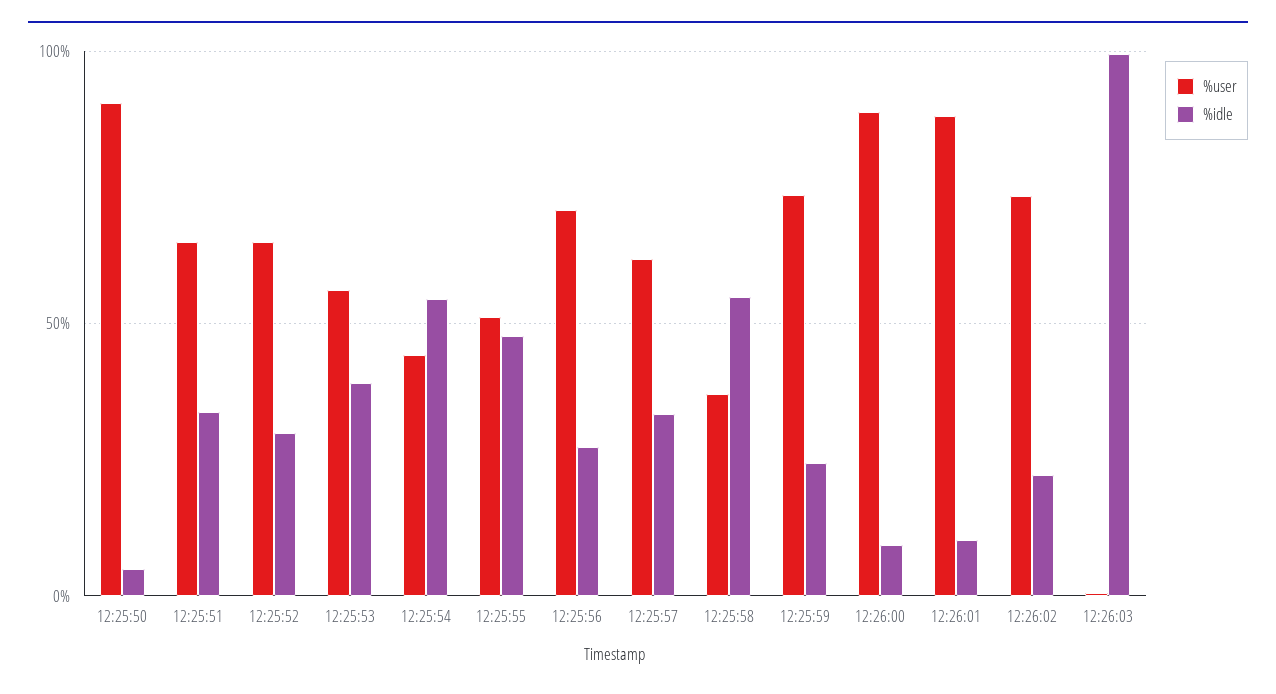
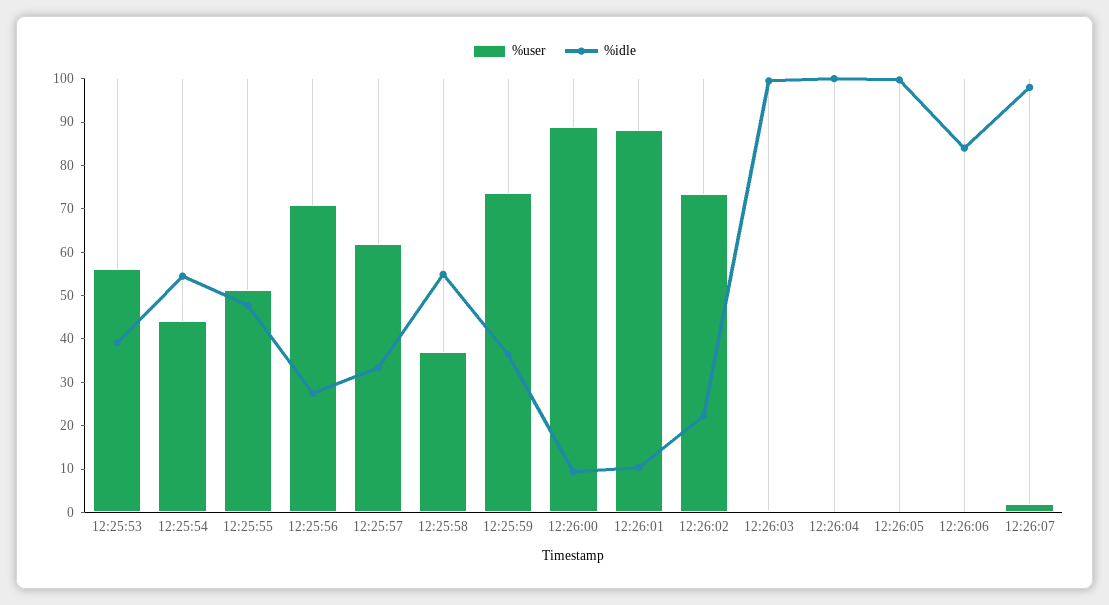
%user, 12:25:50: 90 -> none
%idle, 12:25:50: 5 -> none
%user, 12:25:51: 65 -> none
%idle, 12:25:51: 35 -> none
%user, 12:25:52: 65 -> none
%idle, 12:25:52: 30 -> none
%idle, 12:25:59: 25 -> 36
%user, 12:26:04: none -> 0
%idle, 12:26:04: none -> 100
%user, 12:26:05: none -> 0
%idle, 12:26:05: none -> 100
%user, 12:26:06: none -> 0
%idle, 12:26:06: none -> 84
%user, 12:26:07: none -> 2
%idle, 12:26:07: none -> 98

